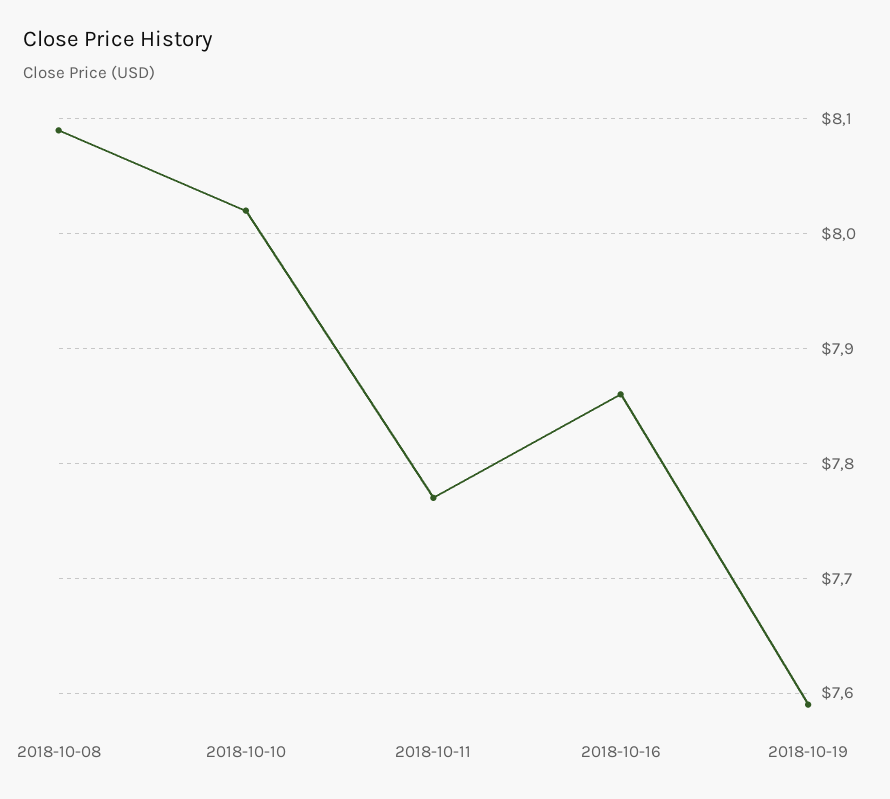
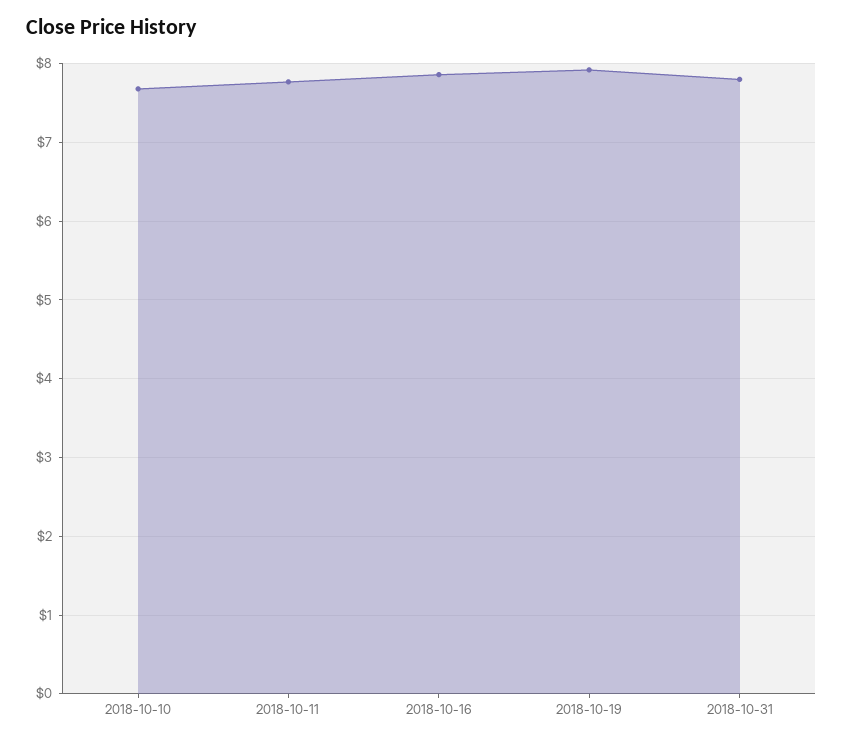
2018-10-08: 8.09 -> none
2018-10-10: 8.02 -> 7.7
2018-10-19: 7.59 -> 7.9
2018-10-31: none -> 7.8

